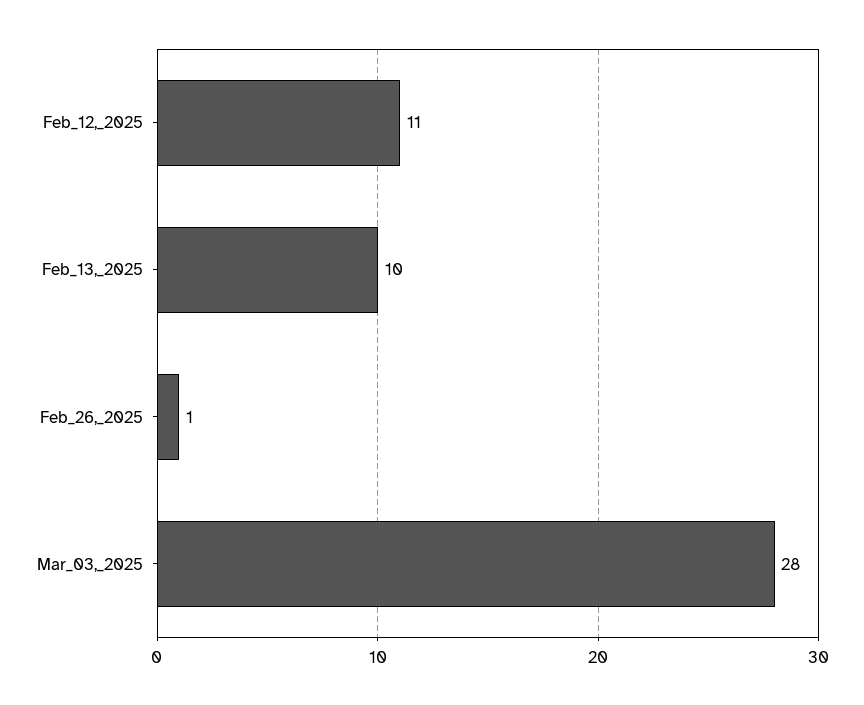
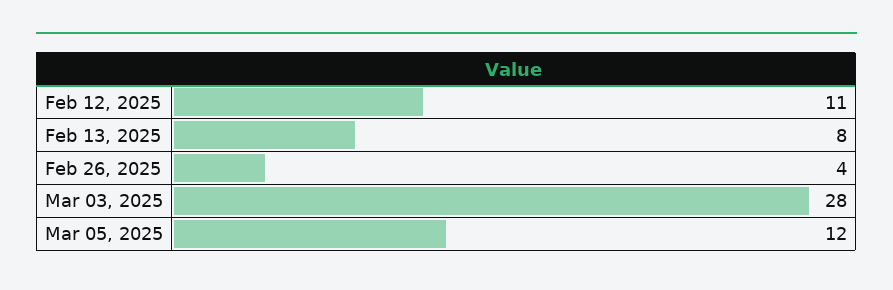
Feb_13,_2025: 10 -> 8
Feb_26,_2025: 1 -> 4
Mar 05, 2025: none -> 12

